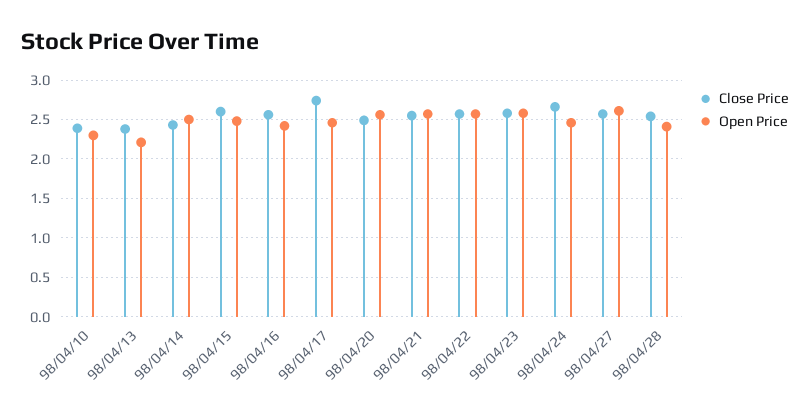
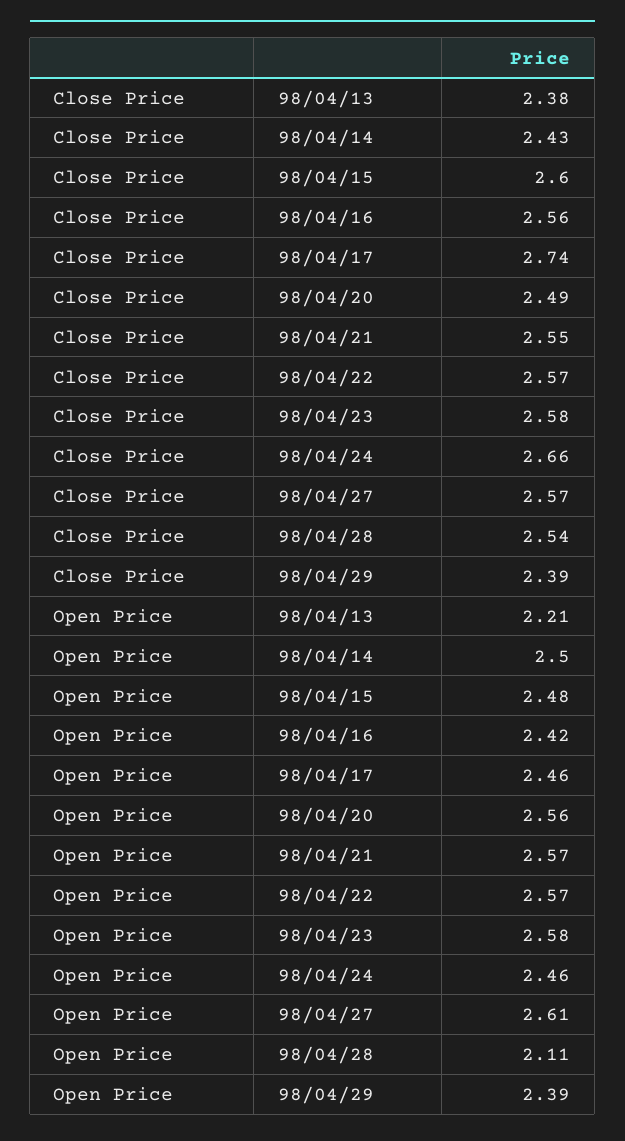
Close Price, 98/04/10: 2.4 -> none
Open Price, 98/04/10: 2.3 -> none
Open Price, 98/04/28: 2.4 -> 2.11
Close Price, 98/04/29: none -> 2.39
Open Price, 98/04/29: none -> 2.39

